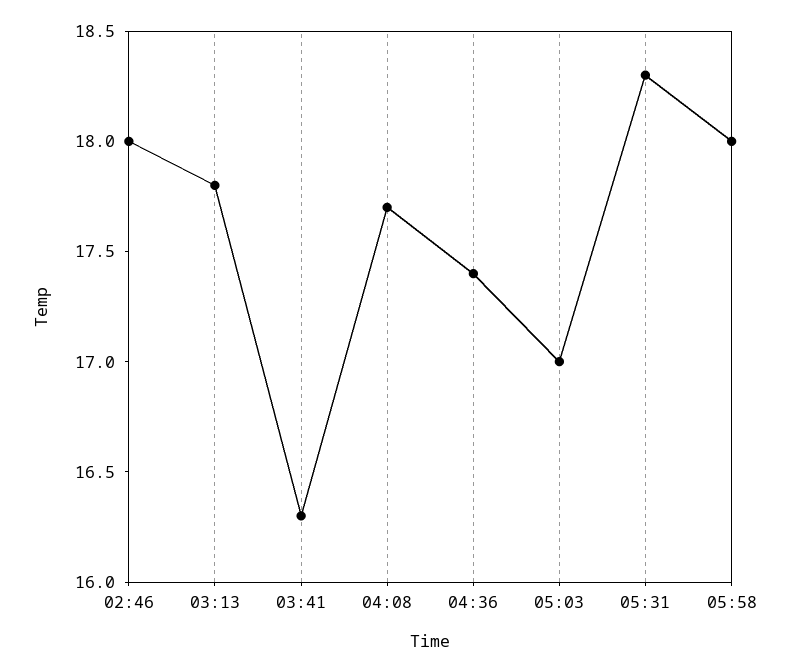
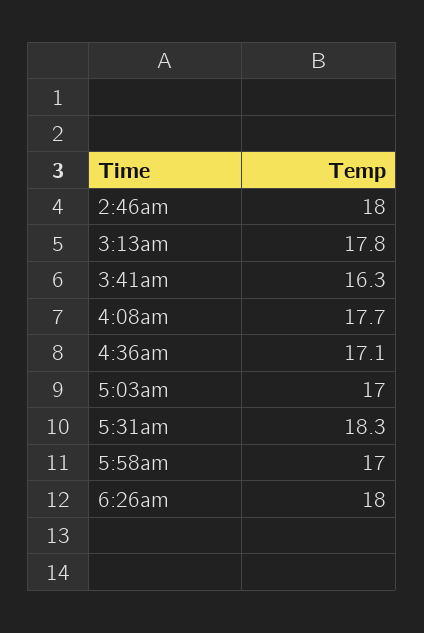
04:36: 17.4 -> 17.1
05:58: 18 -> 17
6:26am: none -> 18

